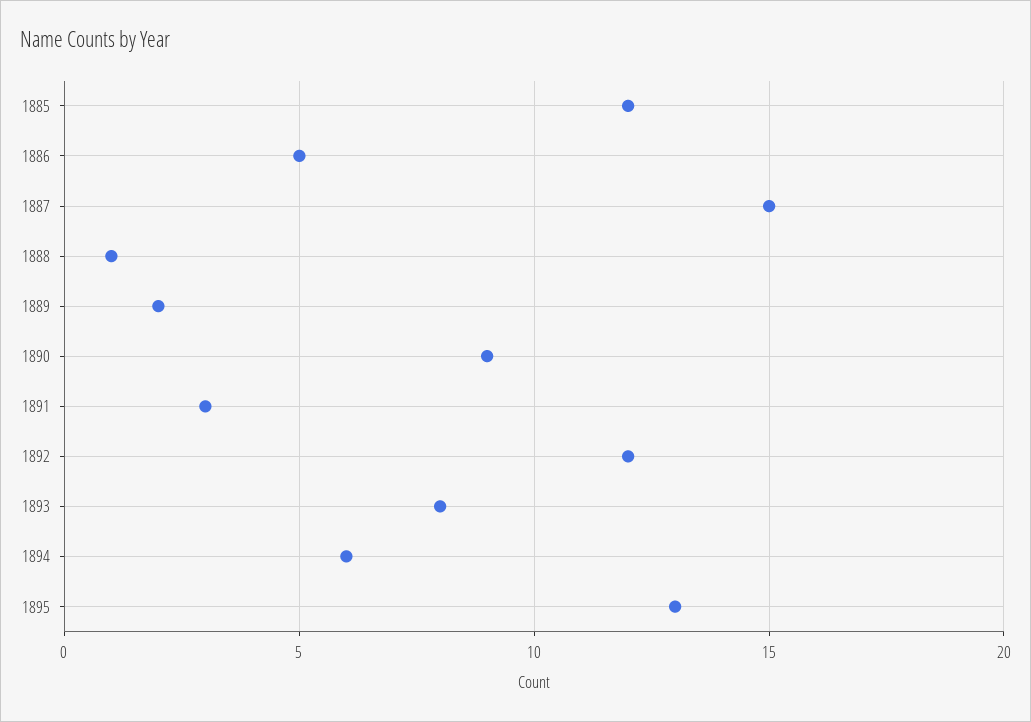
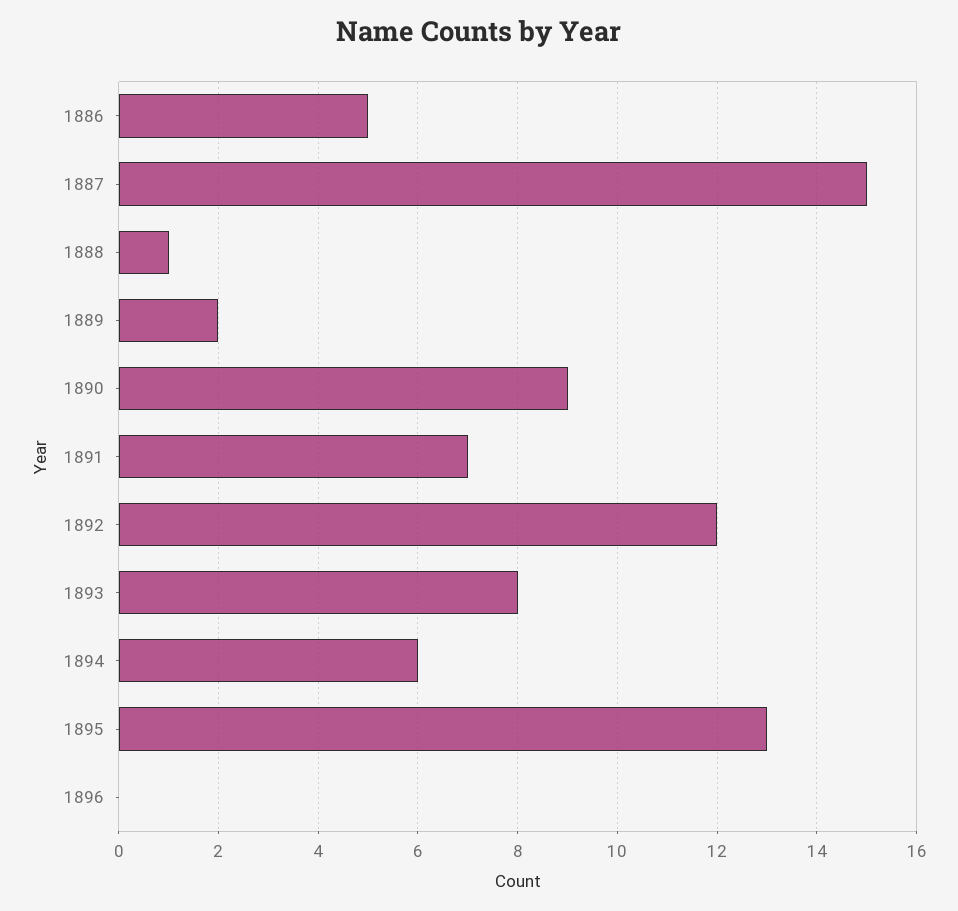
1885: 12 -> none
1891: 3 -> 7
1896: none -> 0

